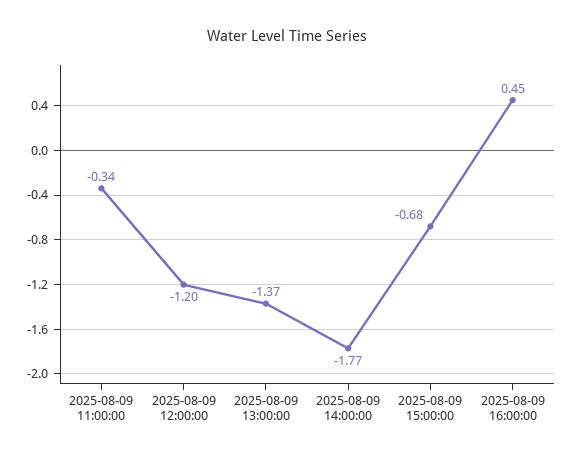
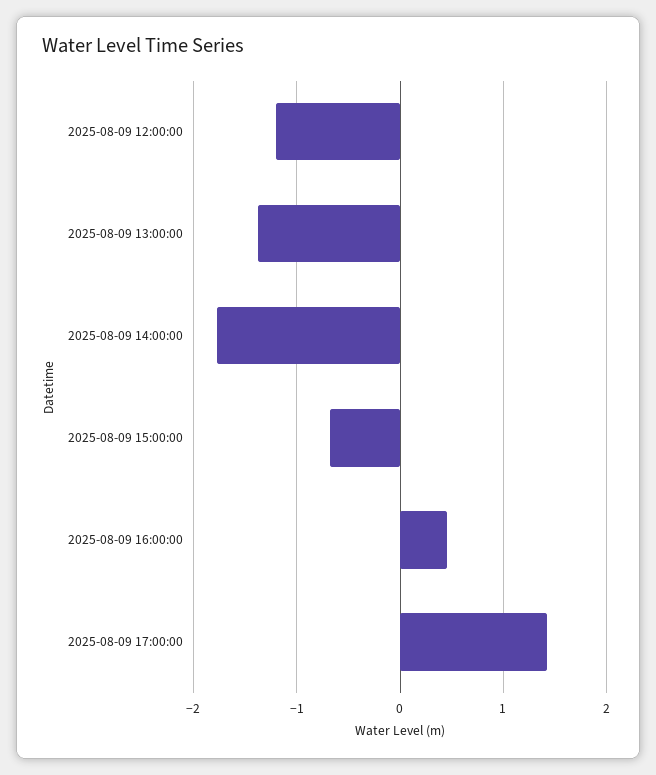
2025-08-09 11:00:00: -0.34 -> none
2025-08-09 17:00:00: none -> 1.4

